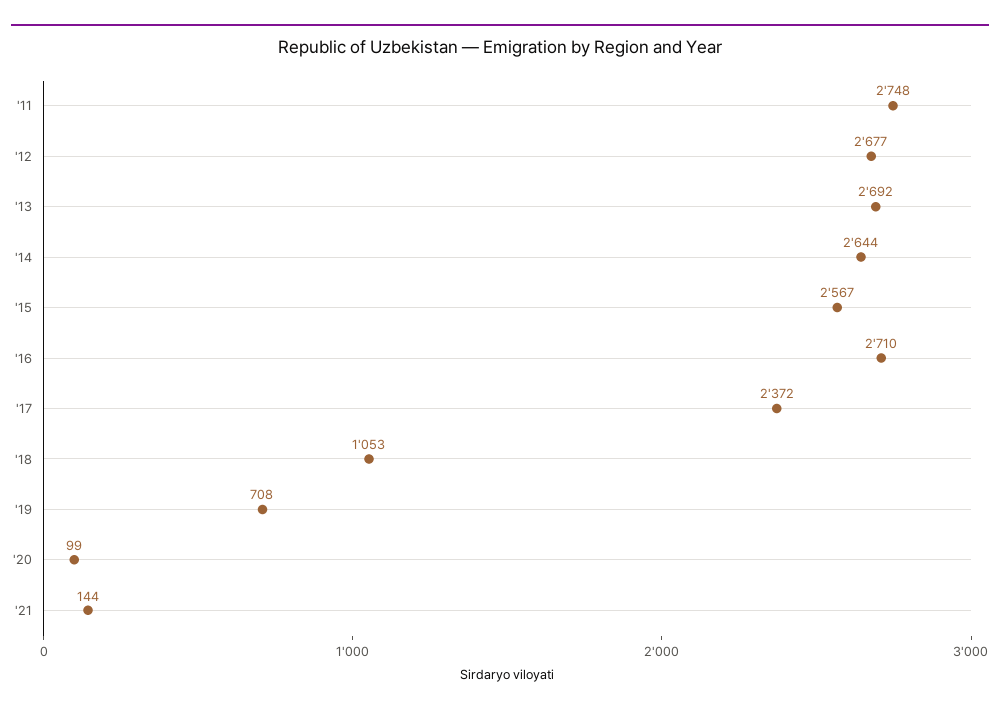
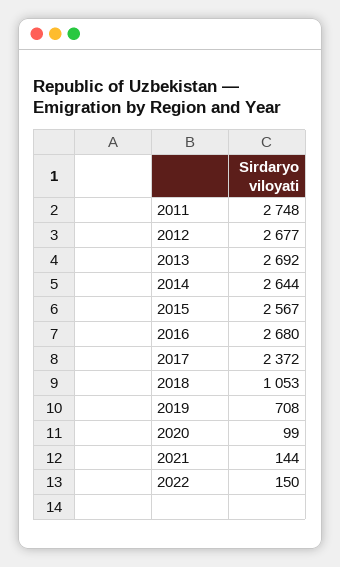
'16: 2710 -> 2680
2022: none -> 150

